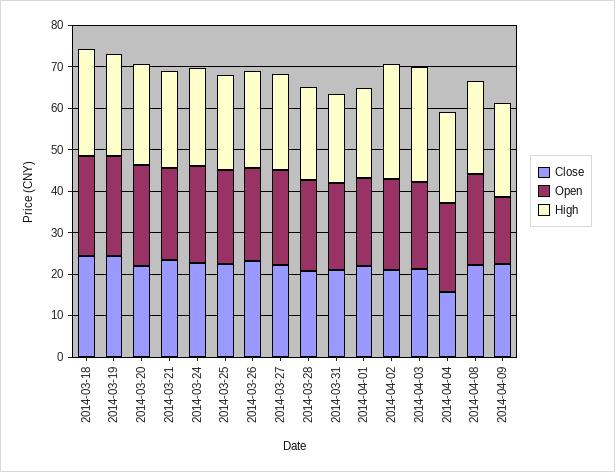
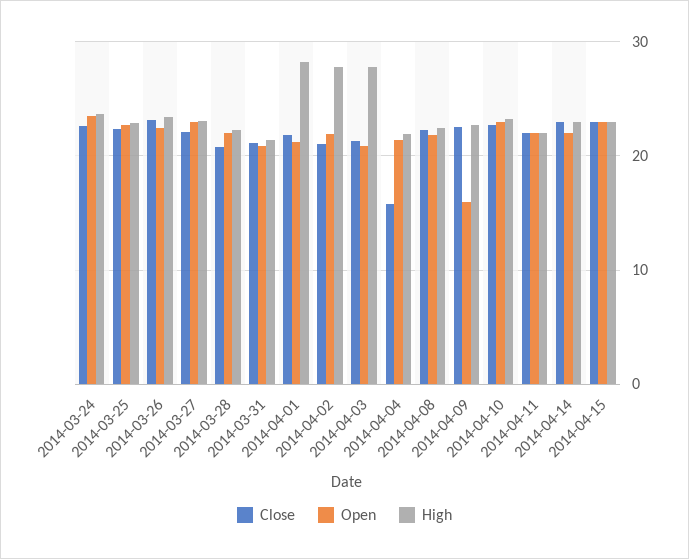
Close, 2014-03-18: 24 -> none
Open, 2014-03-18: 24 -> none
High, 2014-03-18: 26 -> none
Close, 2014-03-19: 24 -> none
Open, 2014-03-19: 24 -> none
High, 2014-03-19: 24 -> none
Close, 2014-03-20: 22 -> none
Open, 2014-03-20: 24 -> none
High, 2014-03-20: 24 -> none
Close, 2014-03-21: 24 -> none
Open, 2014-03-21: 22 -> none
High, 2014-03-21: 24 -> none
High, 2014-04-01: 22 -> 28
Close, 2014-04-10: none -> 23
Open, 2014-04-10: none -> 23
High, 2014-04-10: none -> 23
Close, 2014-04-11: none -> 22
Open, 2014-04-11: none -> 22
High, 2014-04-11: none -> 22
Close, 2014-04-14: none -> 23
Open, 2014-04-14: none -> 22
High, 2014-04-14: none -> 23
Close, 2014-04-15: none -> 23
Open, 2014-04-15: none -> 23
High, 2014-04-15: none -> 23

